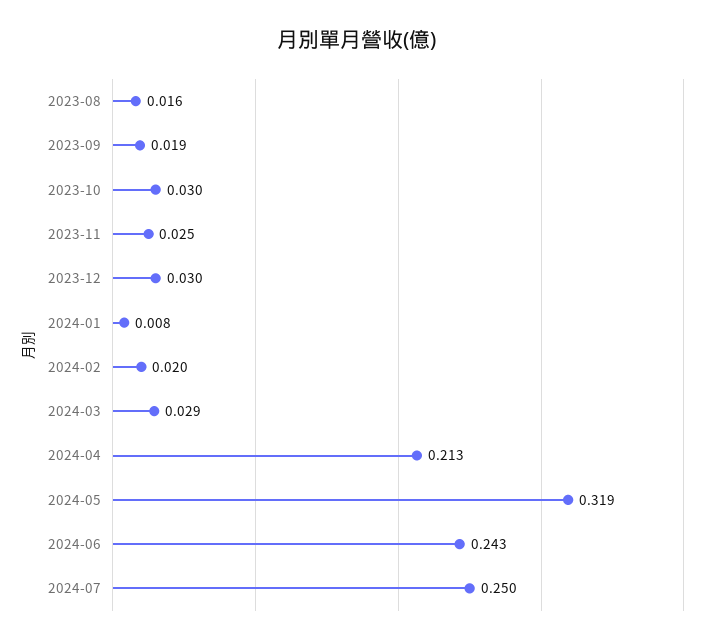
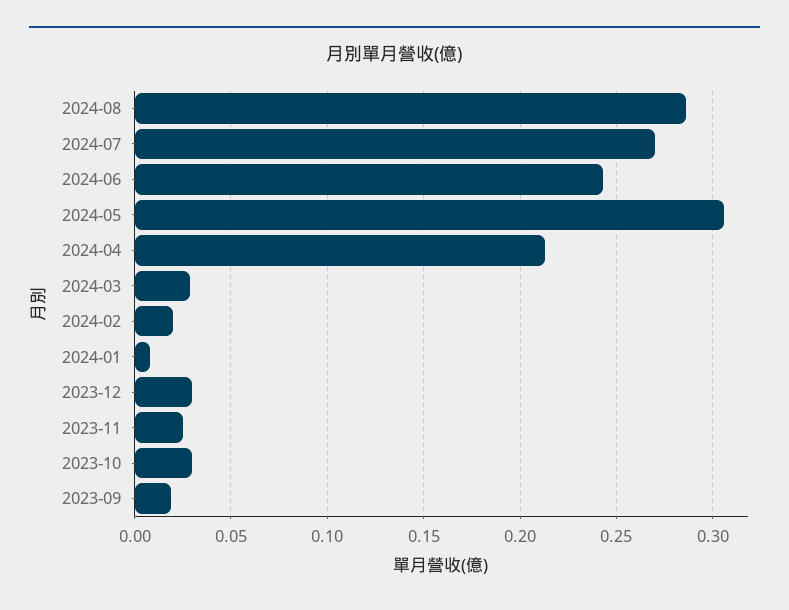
2023-08: 0.016 -> none
2024-05: 0.319 -> 0.305
2024-07: 0.25 -> 0.27
2024-08: none -> 0.285

